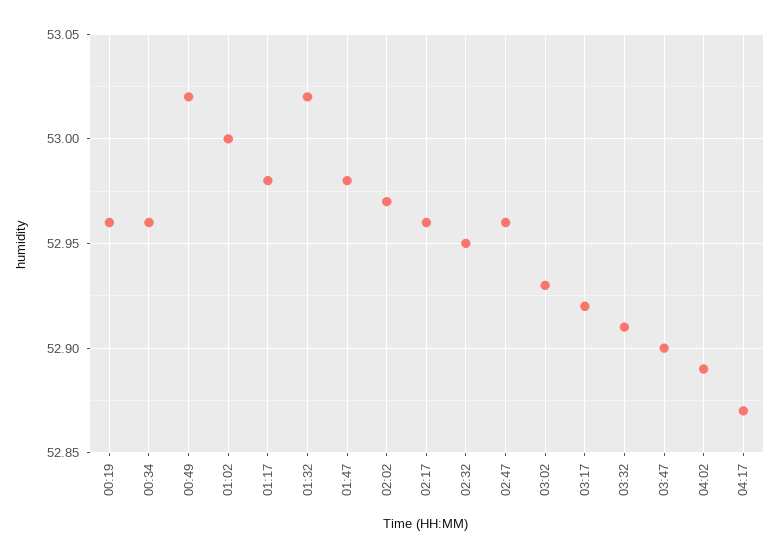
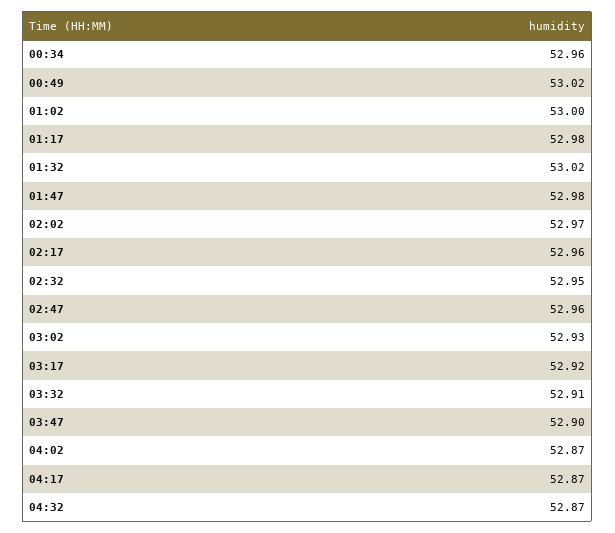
00:19: 52.96 -> none
04:02: 52.89 -> 52.87
04:32: none -> 52.87

